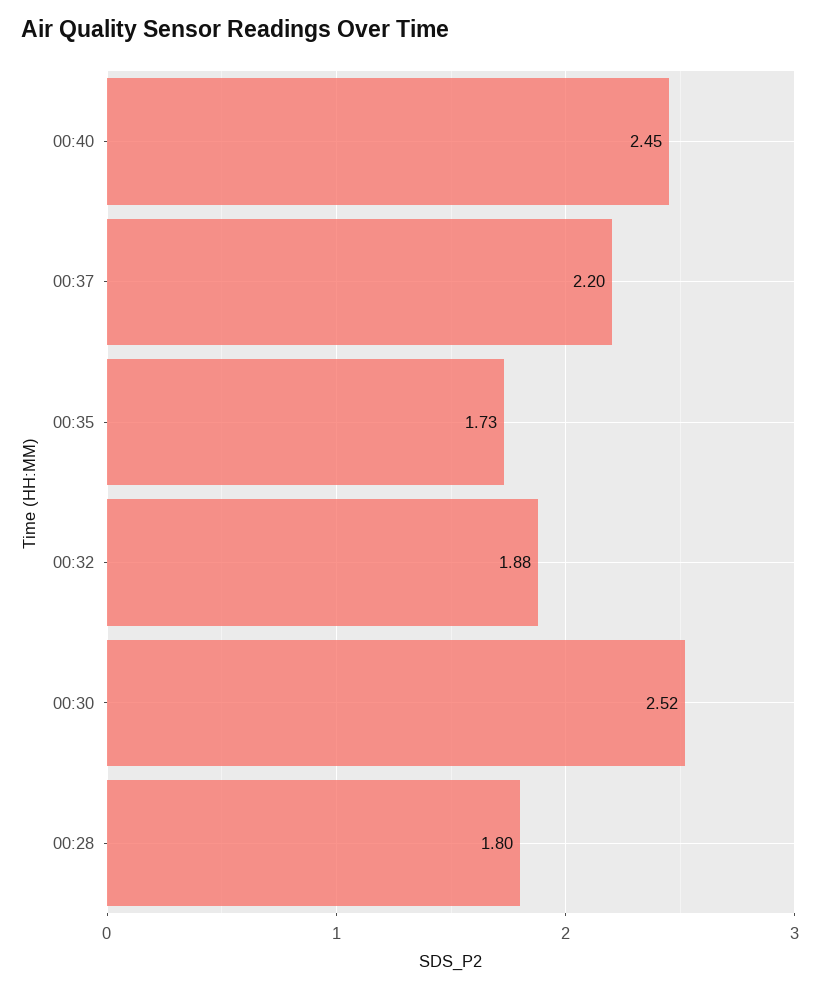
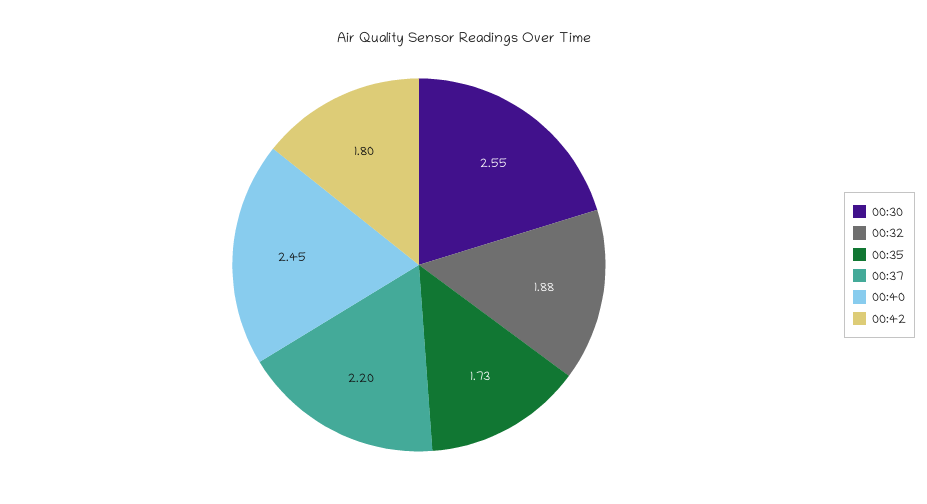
00:30: 2.52 -> 2.55
00:28: 1.8 -> none
00:42: none -> 1.8

